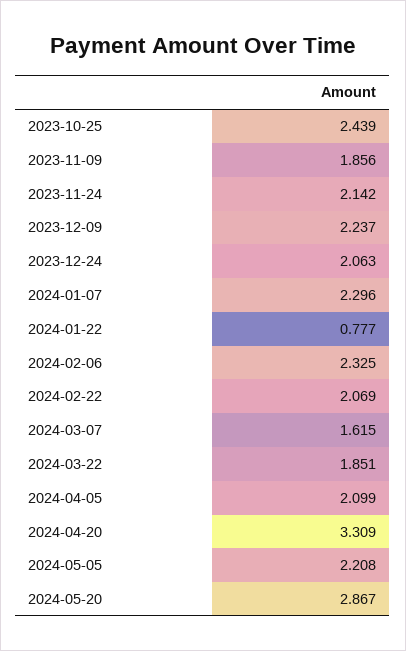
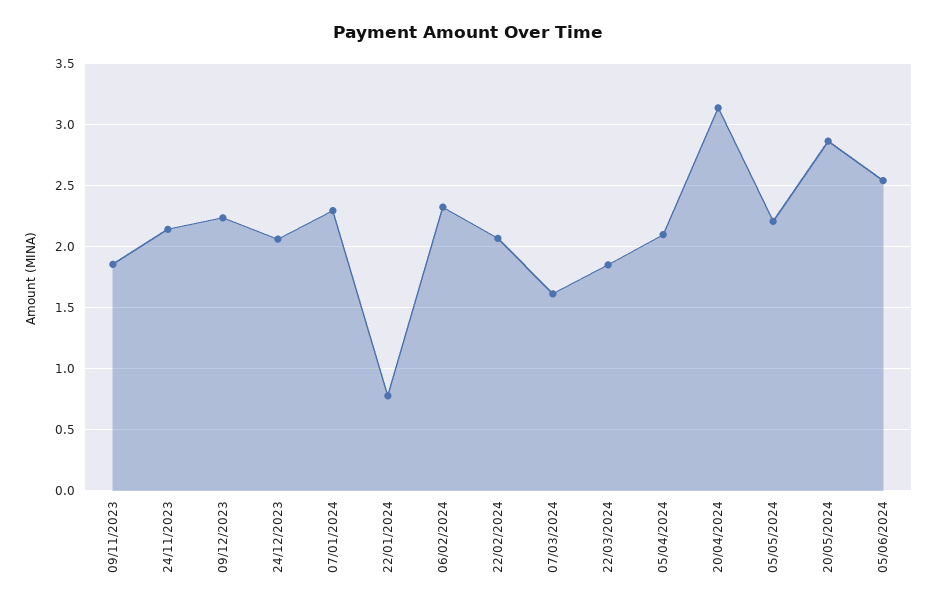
2023-10-25: 2.439 -> none
2024-04-20: 3.309 -> 3.15
05/06/2024: none -> 2.55

